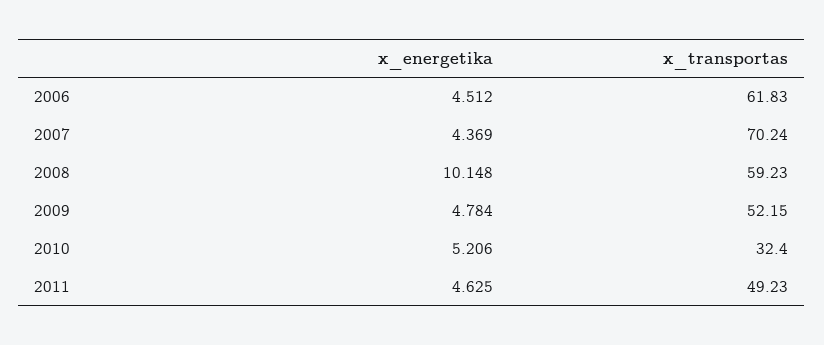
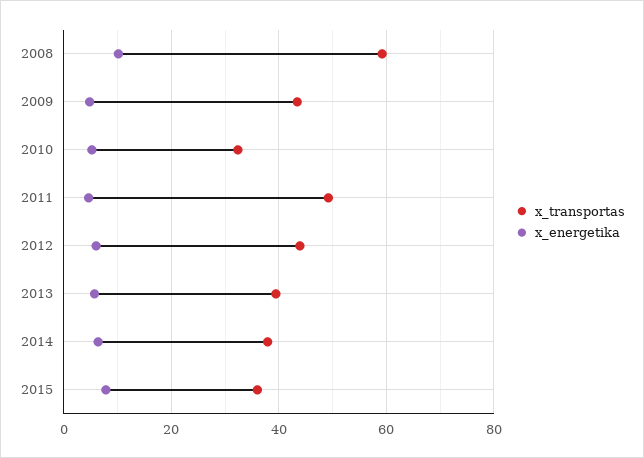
x_energetika, 2006: 4.512 -> none
x_transportas, 2006: 61.83 -> none
x_energetika, 2007: 4.369 -> none
x_transportas, 2007: 70.24 -> none
x_transportas, 2009: 52.15 -> 44
x_transportas, 2012: none -> 44
x_energetika, 2012: none -> 6
x_transportas, 2013: none -> 40
x_energetika, 2013: none -> 6
x_transportas, 2014: none -> 38
x_energetika, 2014: none -> 6
x_transportas, 2015: none -> 36
x_energetika, 2015: none -> 8

